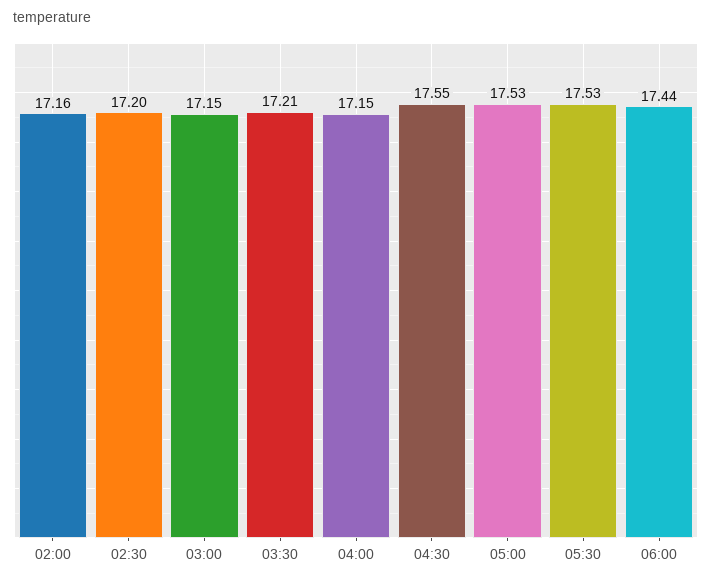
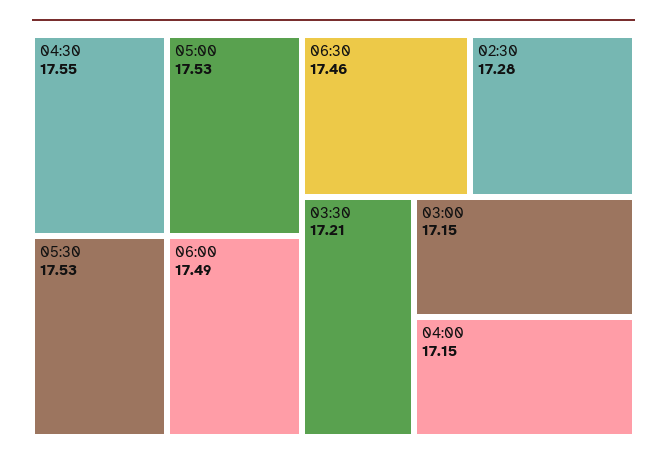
02:00: 17.16 -> none
02:30: 17.2 -> 17.28
06:00: 17.44 -> 17.49
06:30: none -> 17.46

